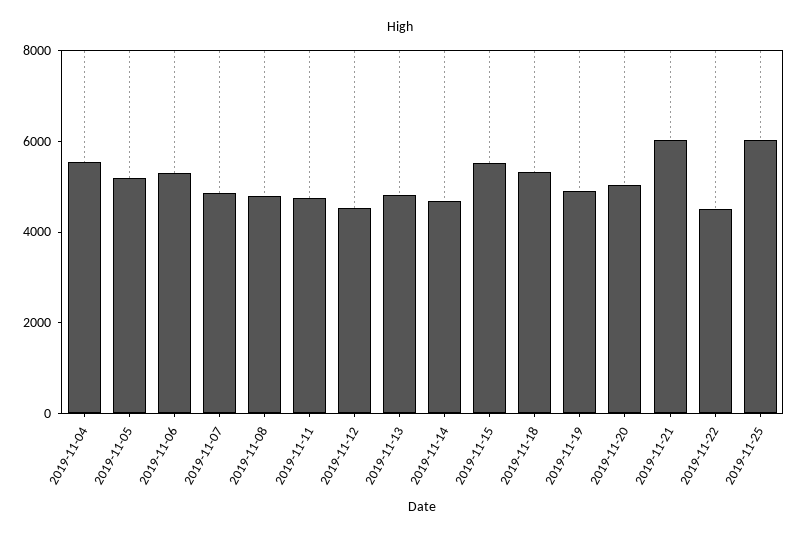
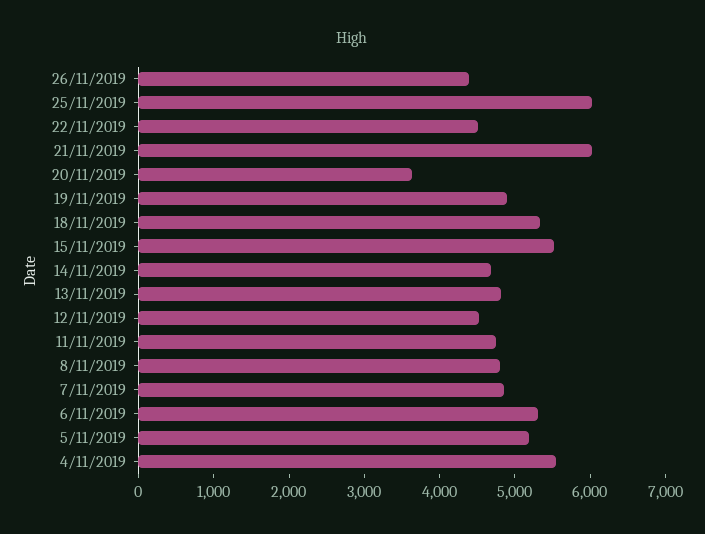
2019-11-20: 5000 -> 3600
26/11/2019: none -> 4400

